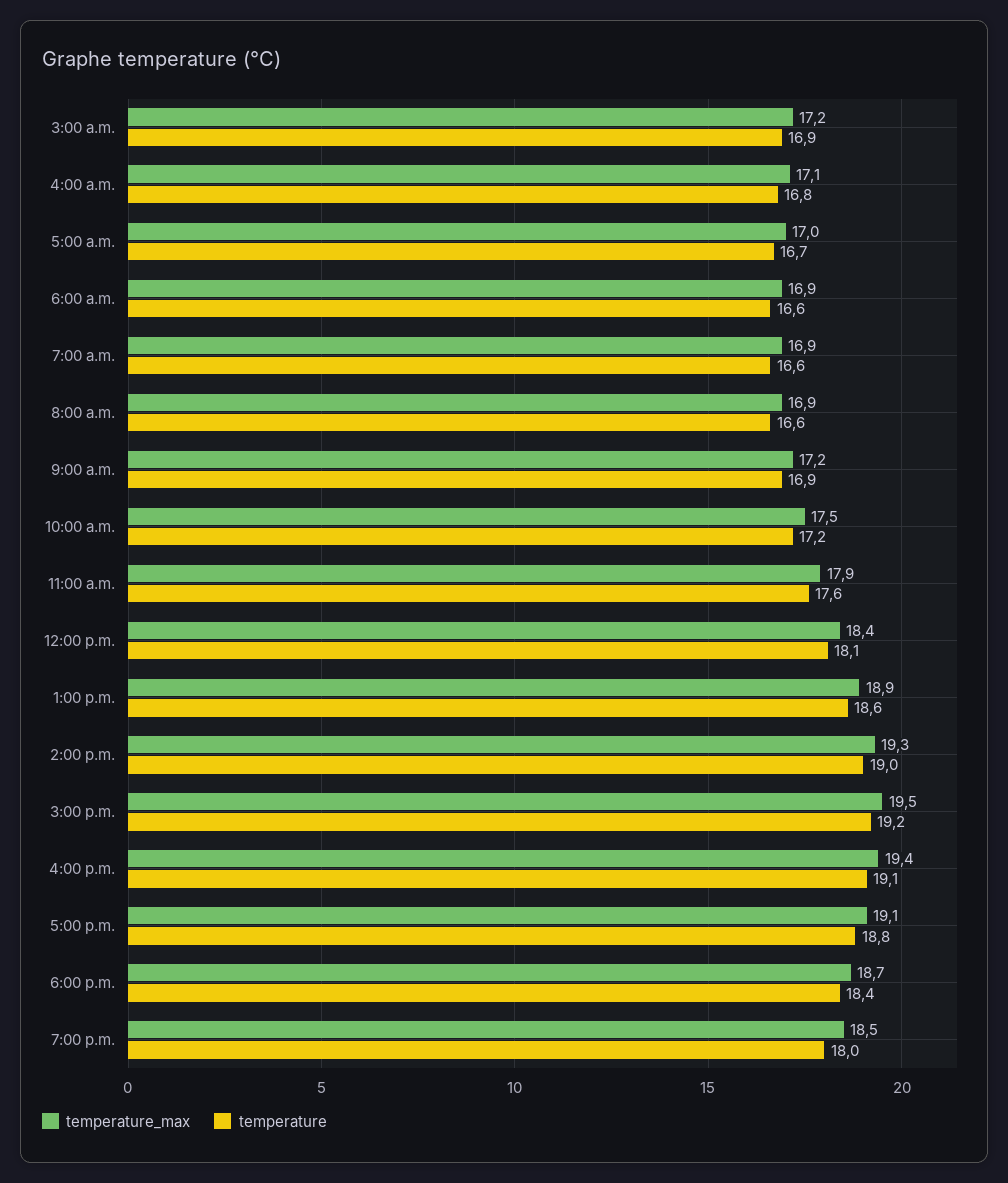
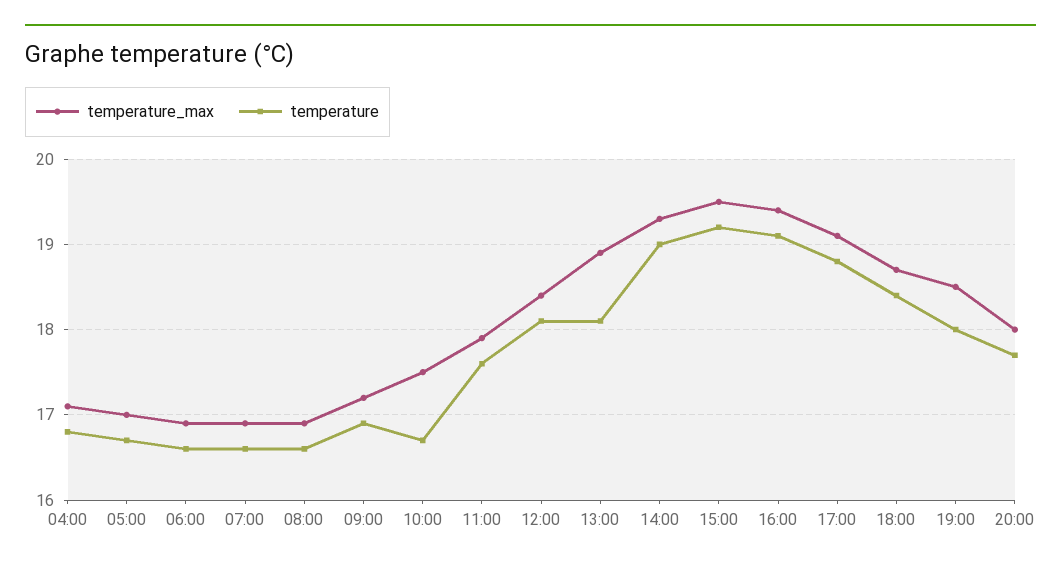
temperature_max, 3:00 a.m.: 17.2 -> none
temperature, 3:00 a.m.: 16.9 -> none
temperature, 10:00 a.m.: 17.2 -> 16.7
temperature, 1:00 p.m.: 18.6 -> 18.1
temperature_max, 20:00: none -> 18
temperature, 20:00: none -> 17.7

